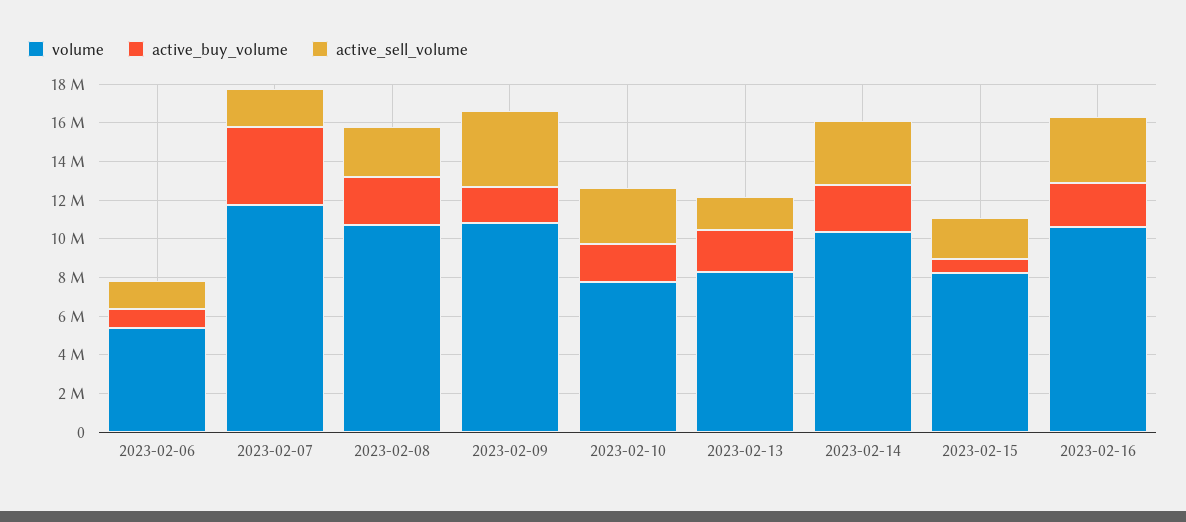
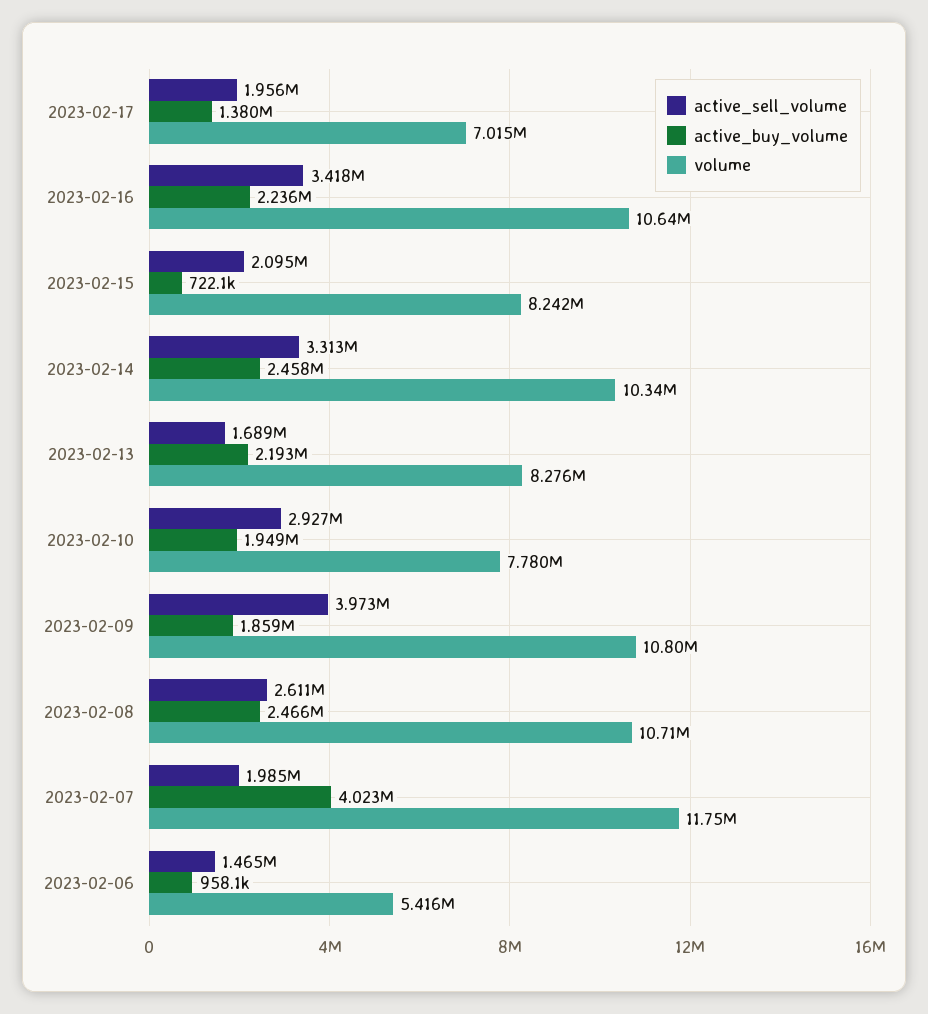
active_sell_volume, 2023-02-17: none -> 1956000
active_buy_volume, 2023-02-17: none -> 1380000
volume, 2023-02-17: none -> 7015000

